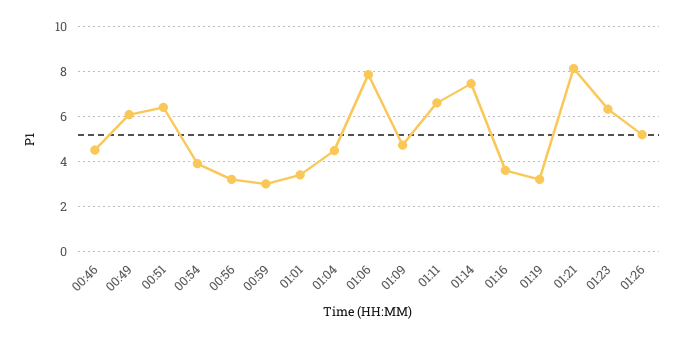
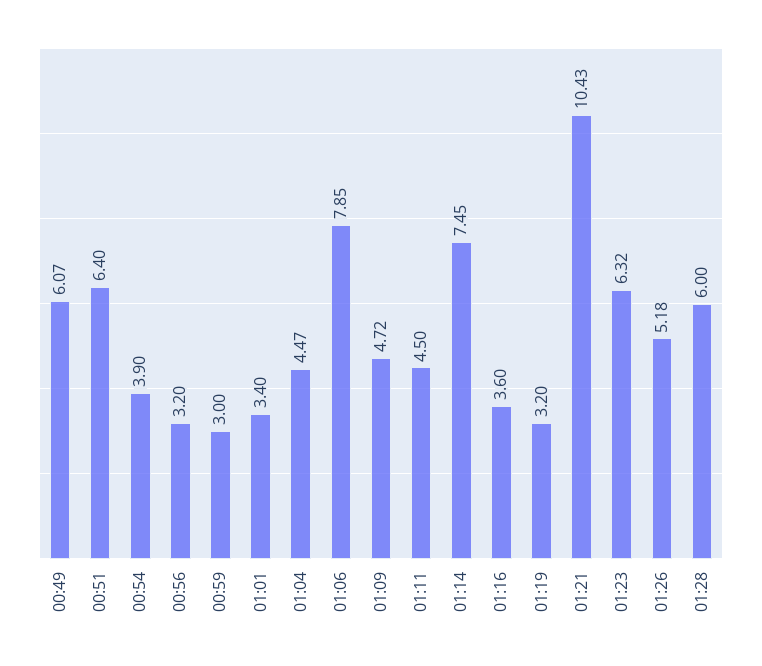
00:46: 4.5 -> none
01:11: 6.5 -> 4.5
01:21: 8 -> 10.43
01:28: none -> 6

